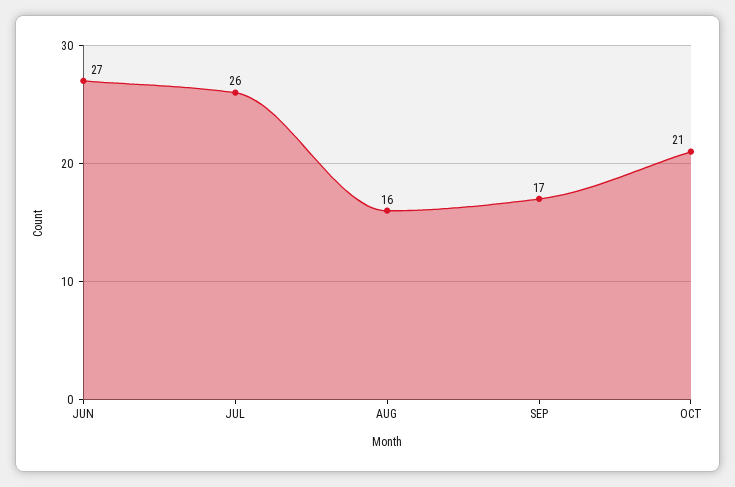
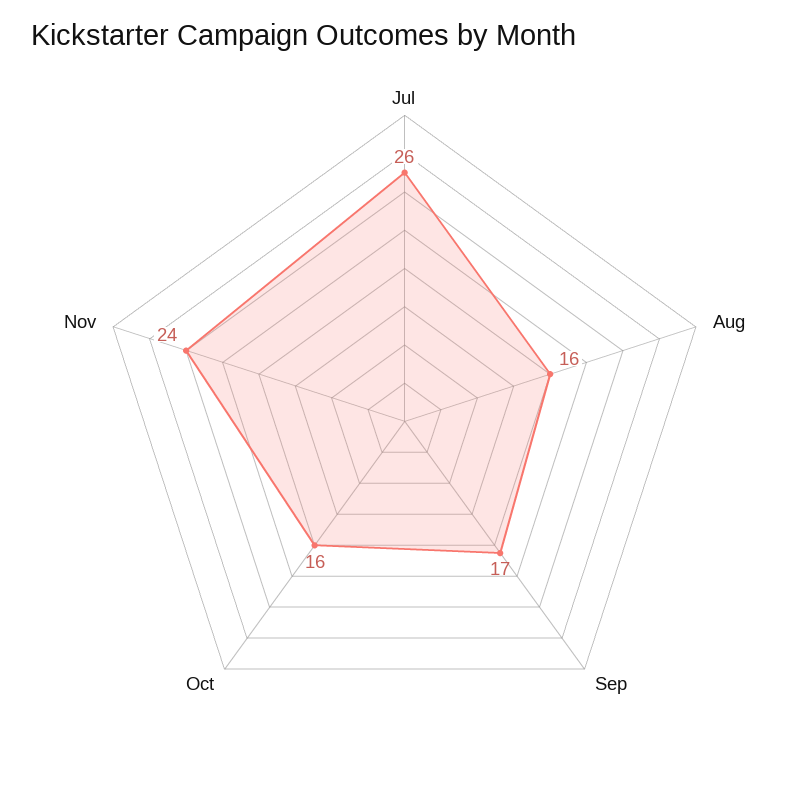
JUN: 27 -> none
OCT: 21 -> 16
Nov: none -> 24

